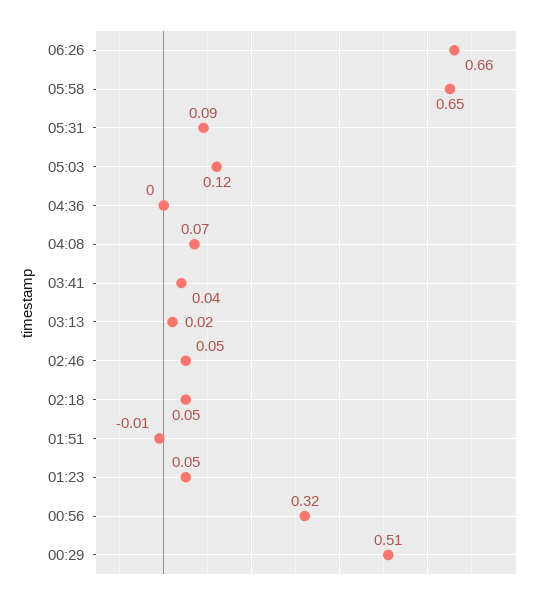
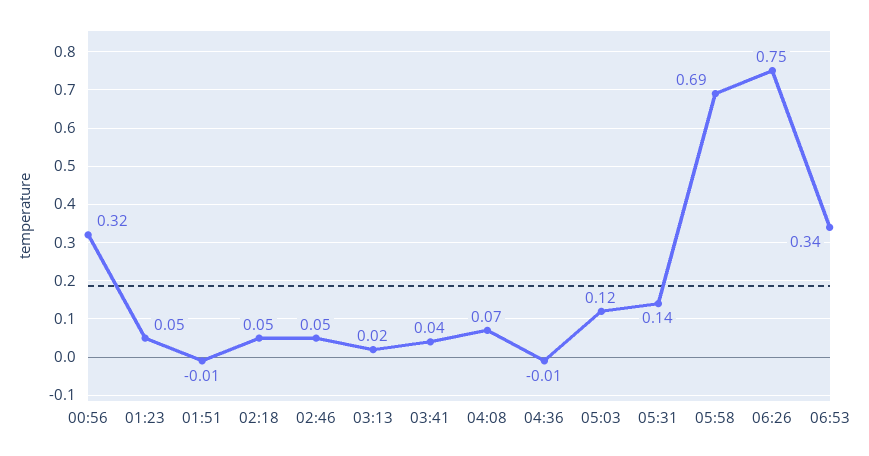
06:26: 0.66 -> 0.75
05:58: 0.65 -> 0.69
05:31: 0.09 -> 0.14
04:36: 0 -> -0.01
00:29: 0.51 -> none
06:53: none -> 0.34

